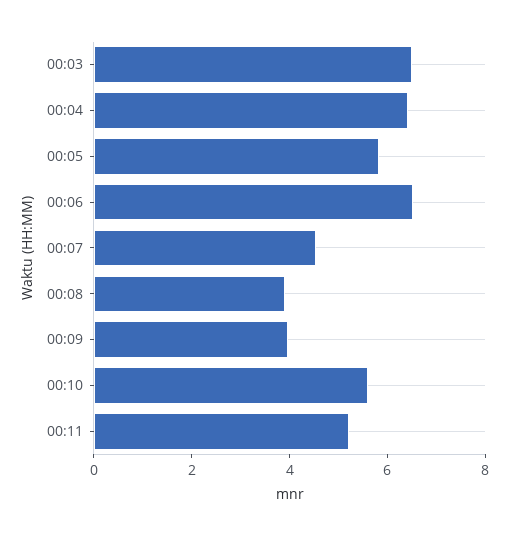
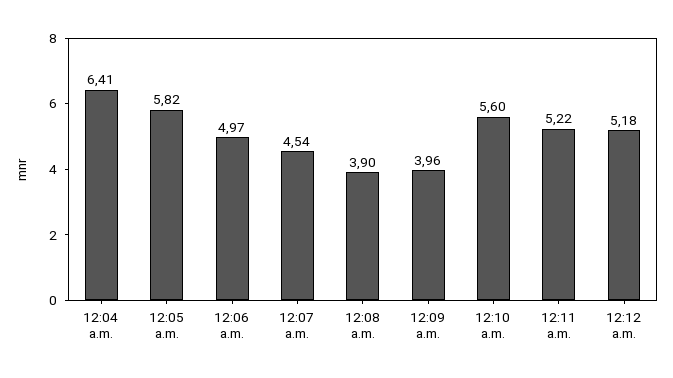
00:03: 6.5 -> none
00:06: 6.5 -> 4.97
12:12 a.m.: none -> 5.18

